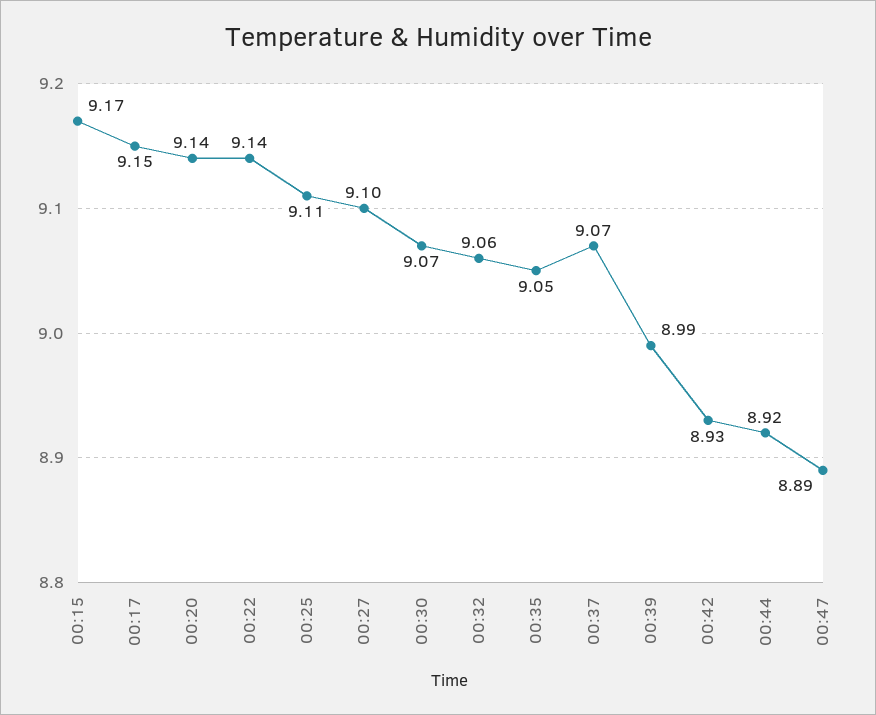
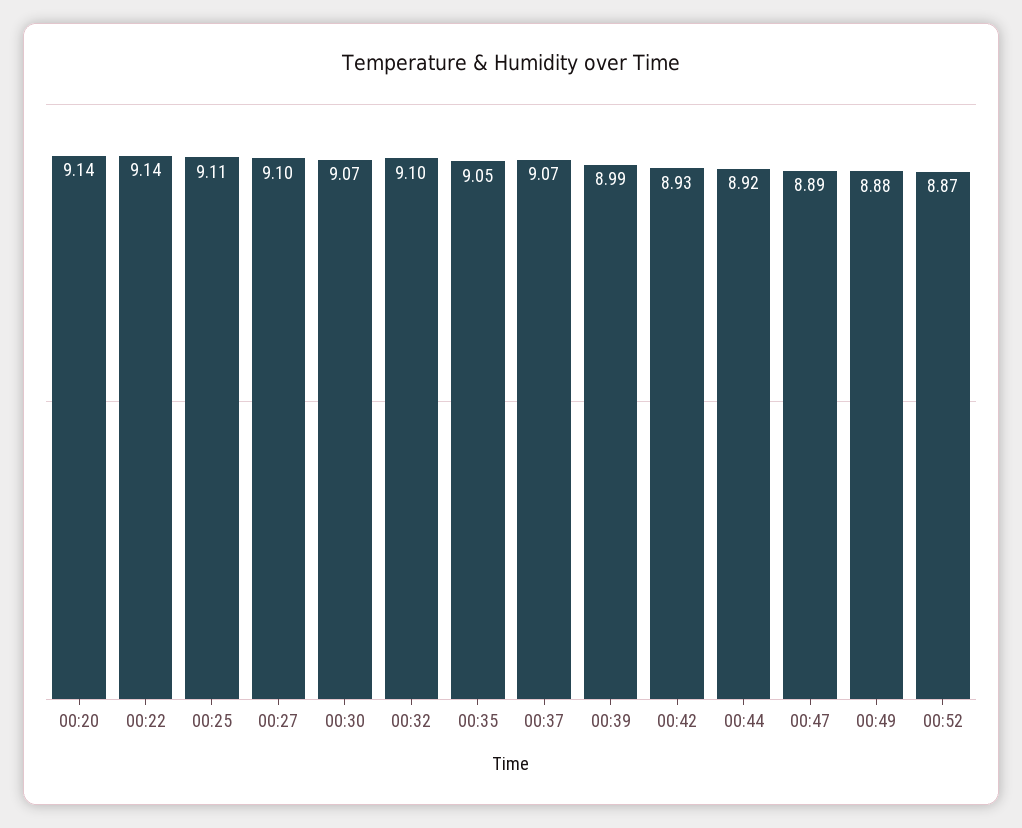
00:15: 9.17 -> none
00:17: 9.15 -> none
00:32: 9.06 -> 9.1
00:49: none -> 8.88
00:52: none -> 8.87

